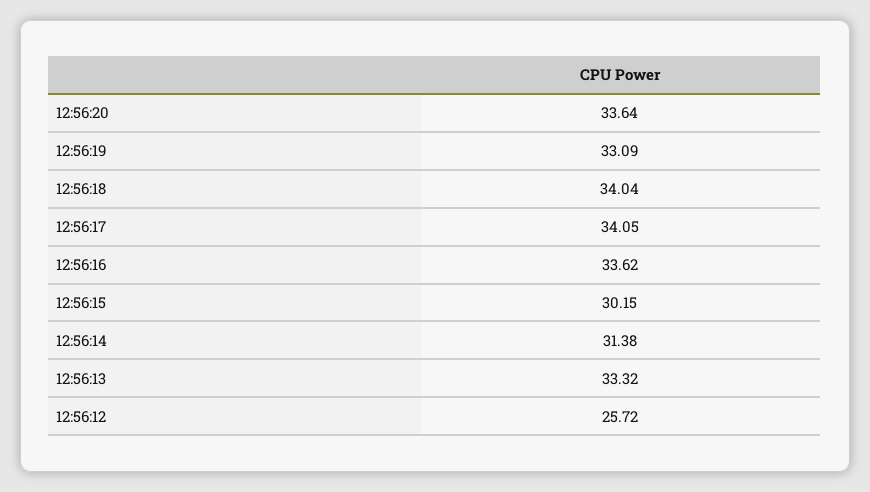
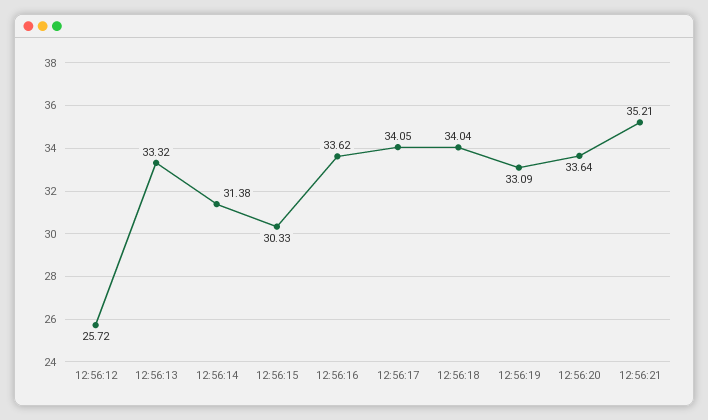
12:56:15: 30.15 -> 30.33
12:56:21: none -> 35.21

